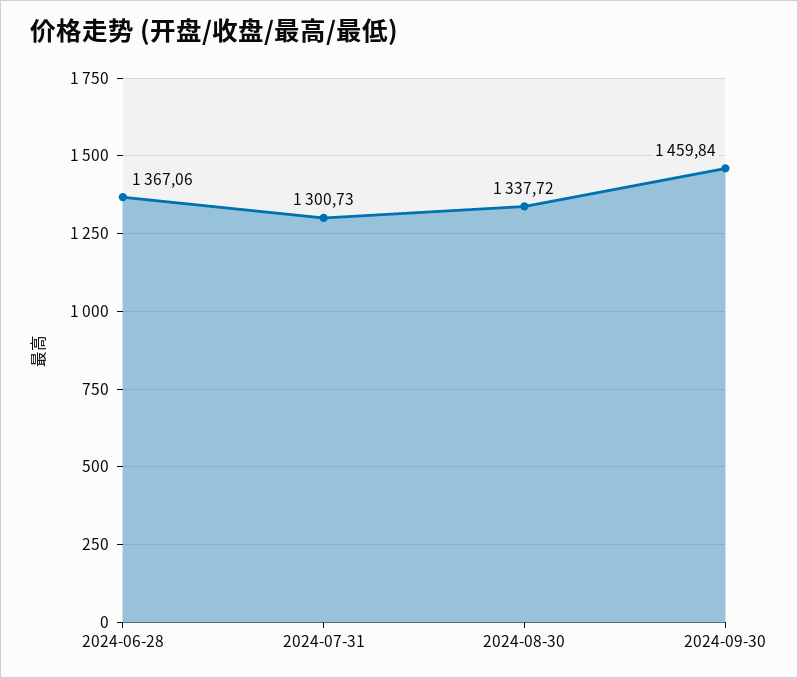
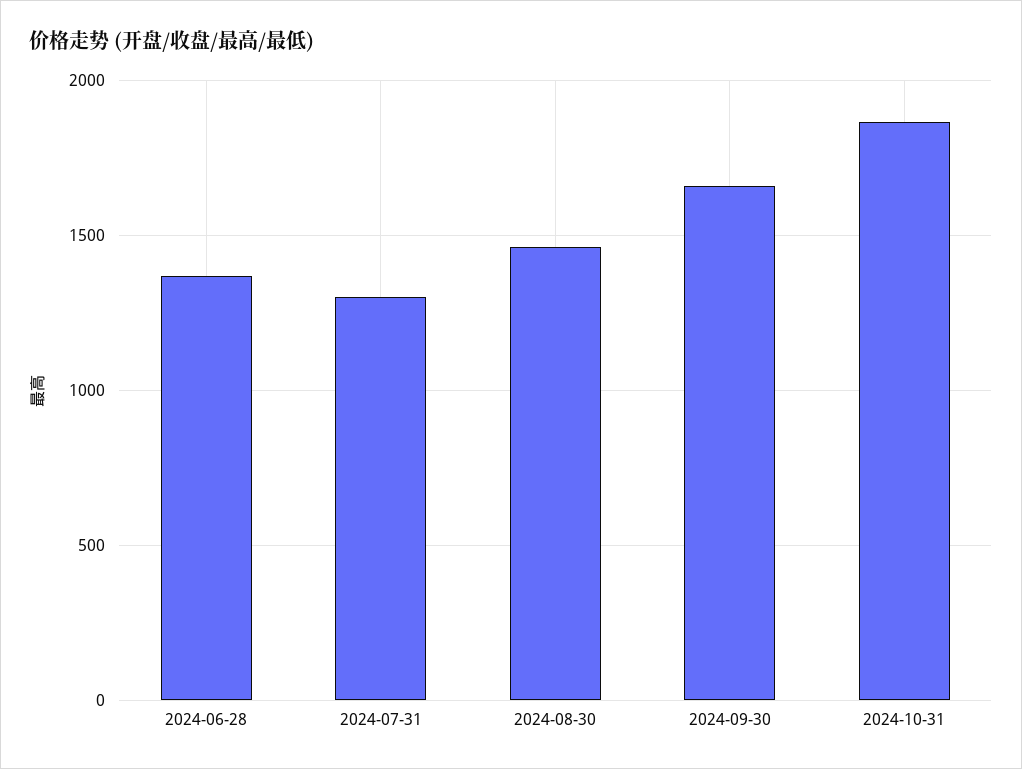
2024-08-30: 1337.72 -> 1450
2024-09-30: 1459.84 -> 1650
2024-10-31: none -> 1850

